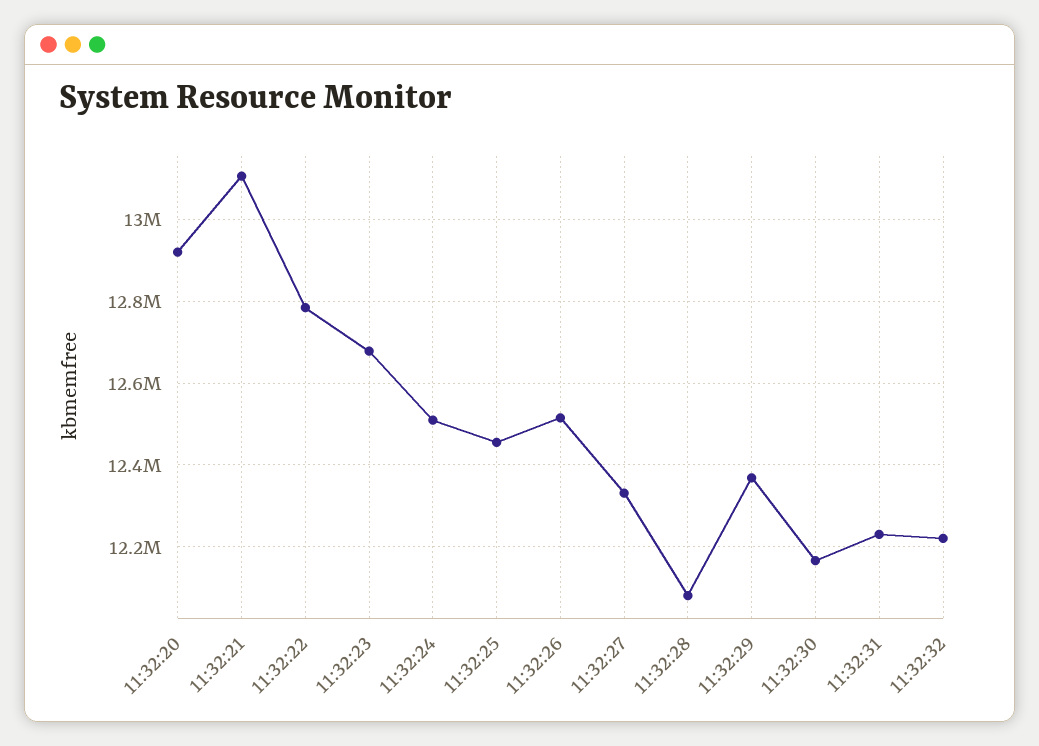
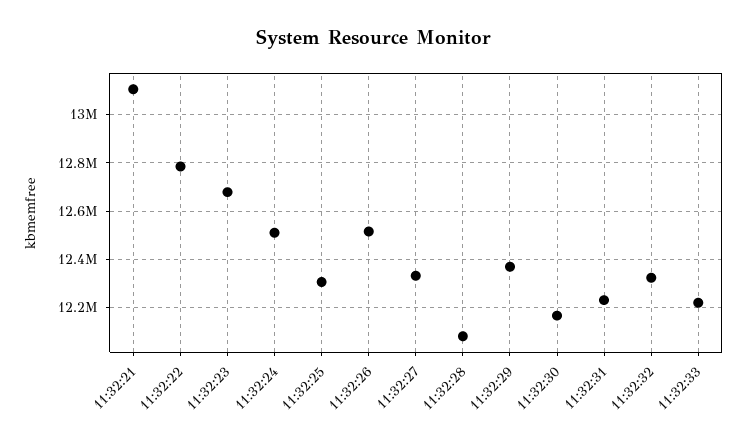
11:32:20: 12920000 -> none
11:32:25: 12460000 -> 12300000
11:32:32: 12220000 -> 12325000
11:32:33: none -> 12225000

